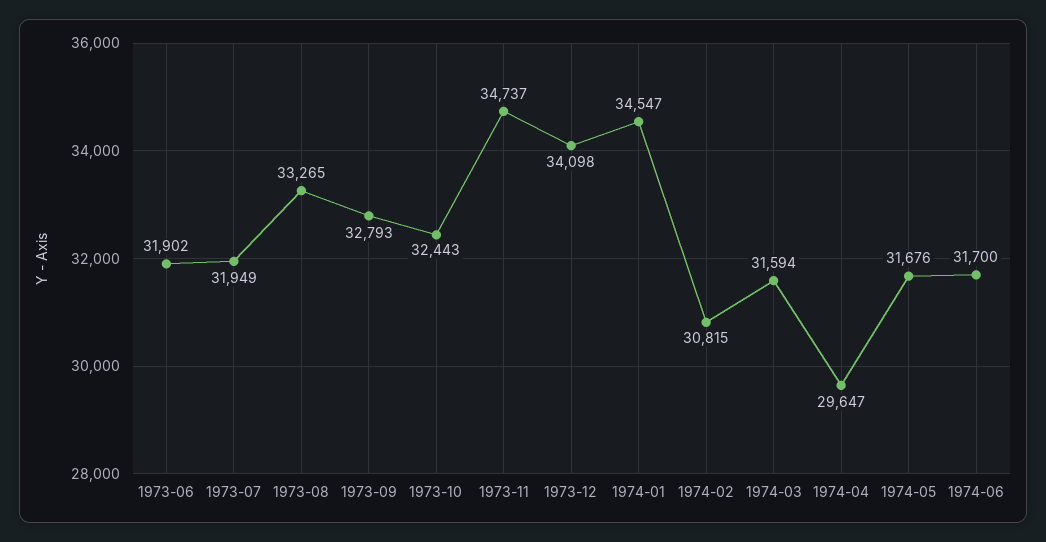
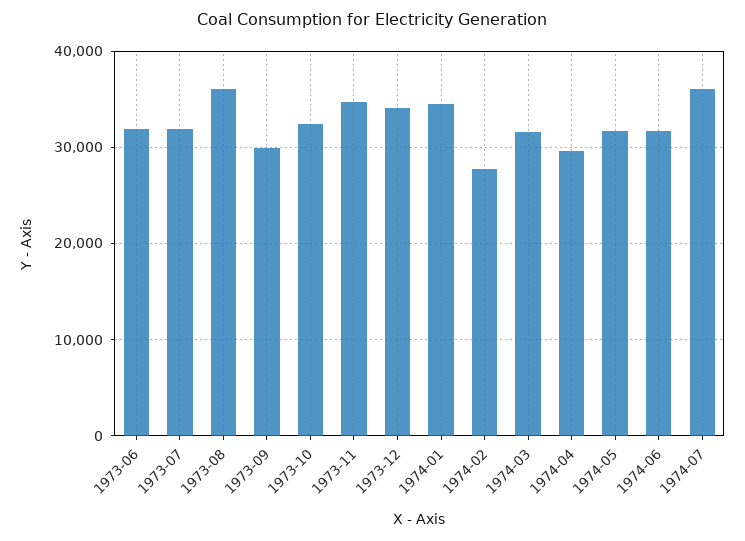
1973-08: 33265 -> 36000
1973-09: 32793 -> 30000
1974-02: 30815 -> 28000
1974-07: none -> 36000

